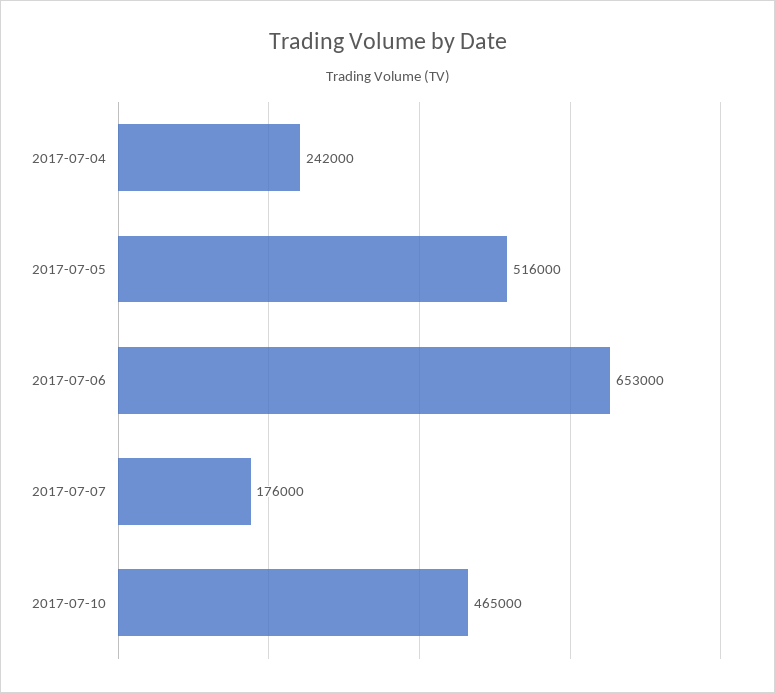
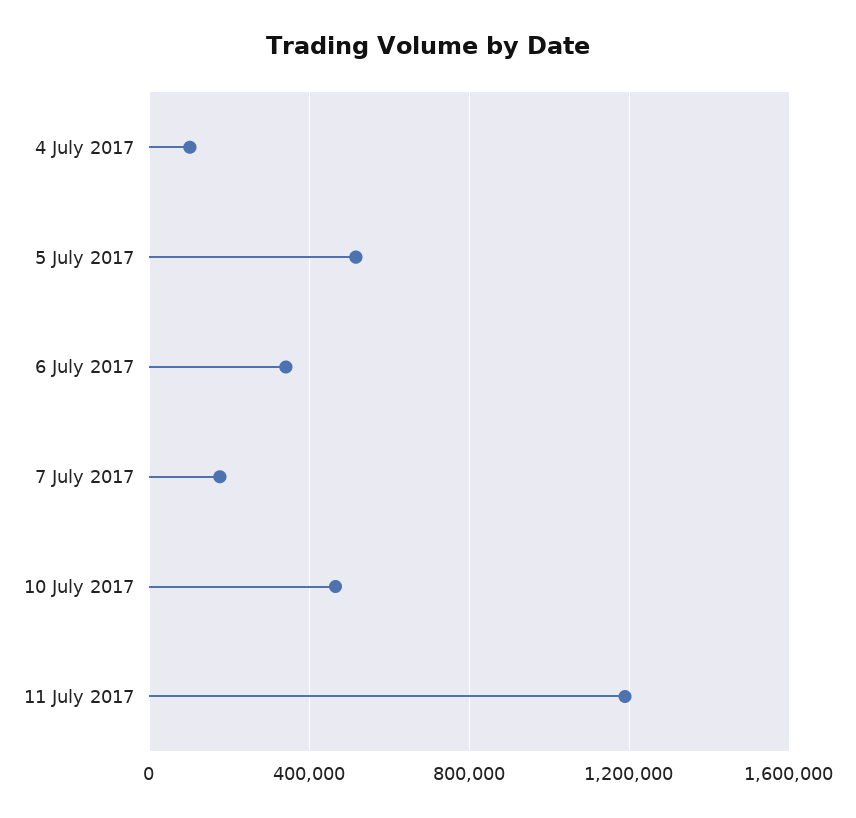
2017-07-04: 242000 -> 100000
2017-07-06: 653000 -> 350000
11 July 2017: none -> 1200000

